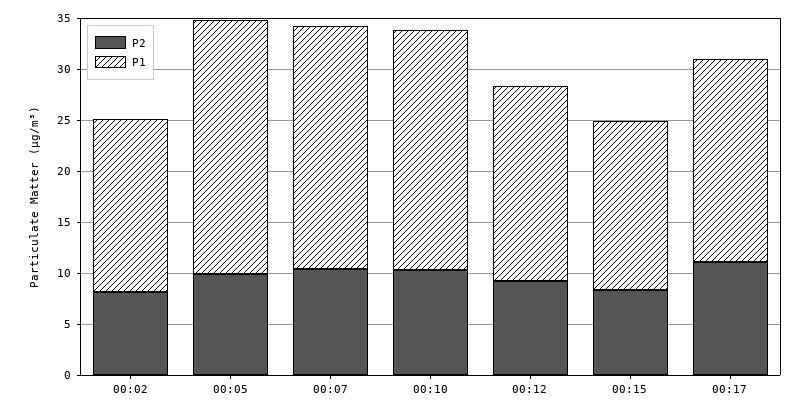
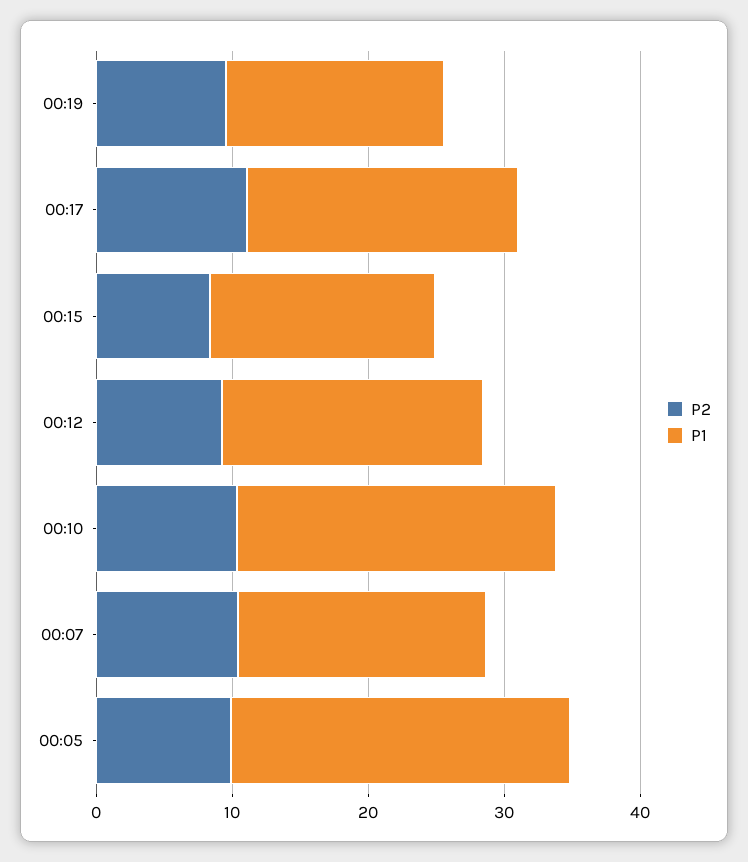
P2, 00:02: 8 -> none
P1, 00:02: 17 -> none
P1, 00:07: 24 -> 18
P2, 00:19: none -> 10
P1, 00:19: none -> 16

